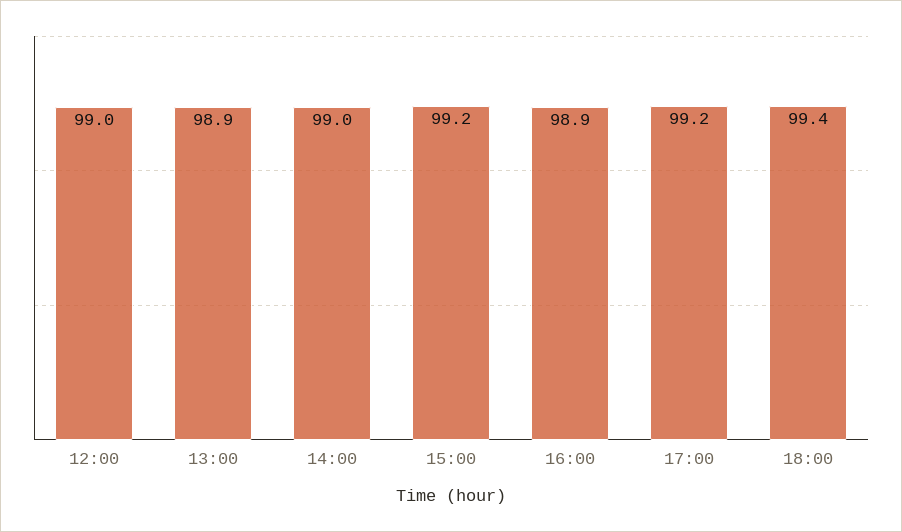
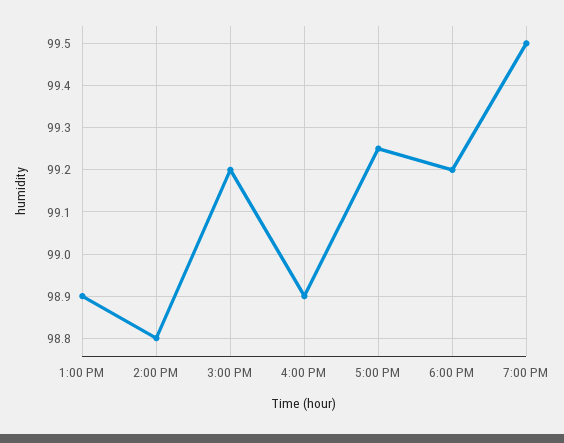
12:00: 99 -> none
14:00: 99 -> 98.8
17:00: 99.2 -> 99.25
18:00: 99.4 -> 99.2
7:00 PM: none -> 99.5

